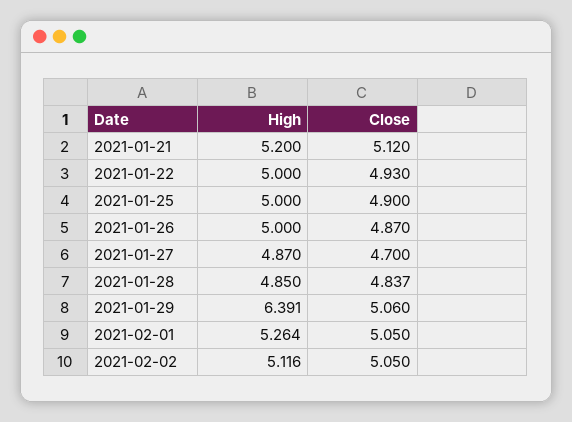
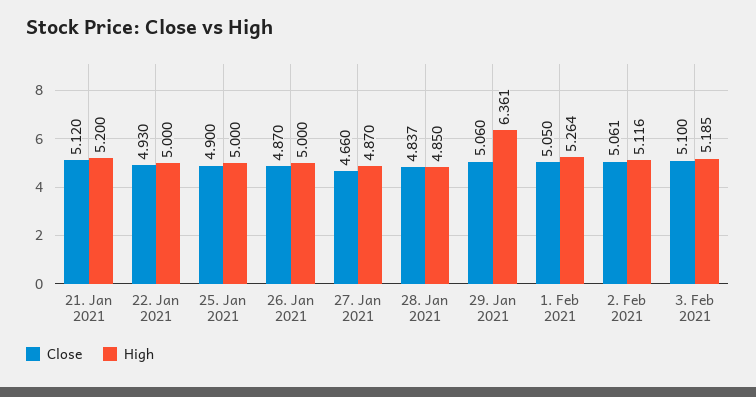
Close, 2021-01-27: 4.7 -> 4.66
High, 2021-01-29: 6.391 -> 6.361
Close, 2021-02-02: 5.05 -> 5.061
Close, 3. Feb 2021: none -> 5.1
High, 3. Feb 2021: none -> 5.185

